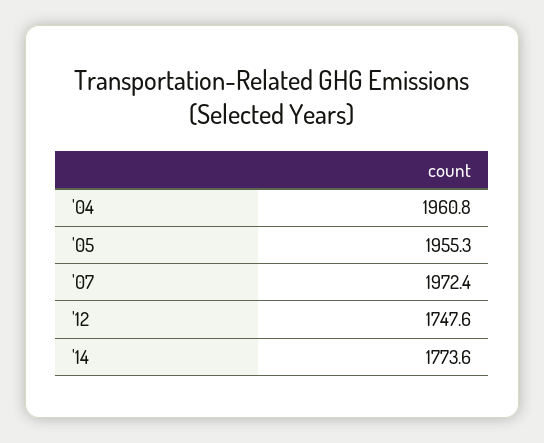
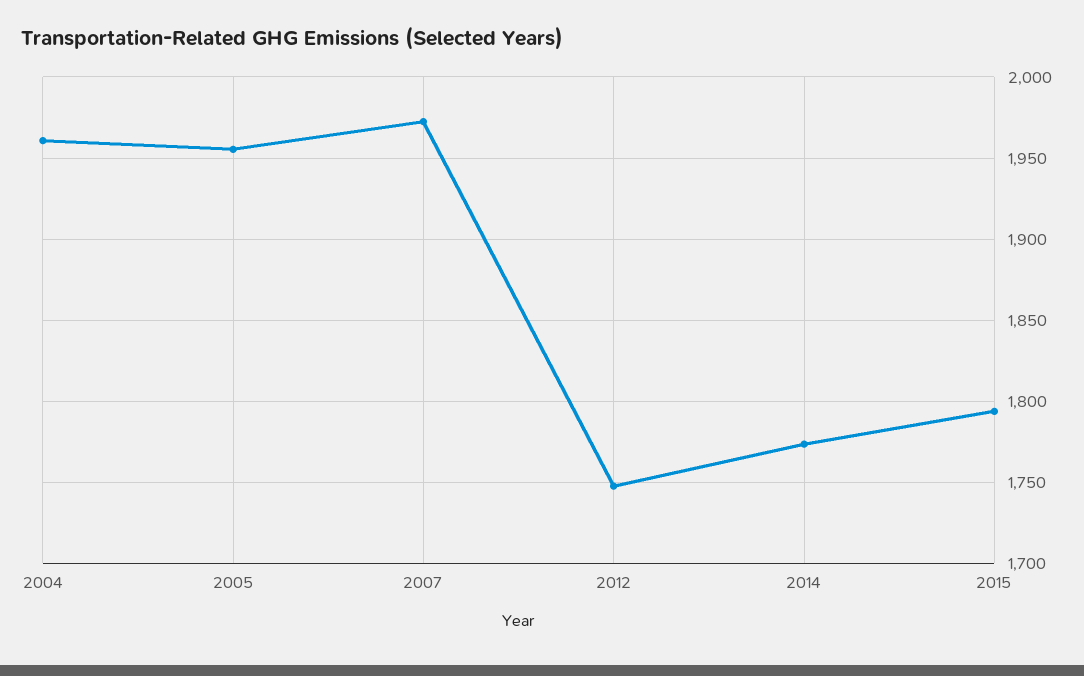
2015: none -> 1795

